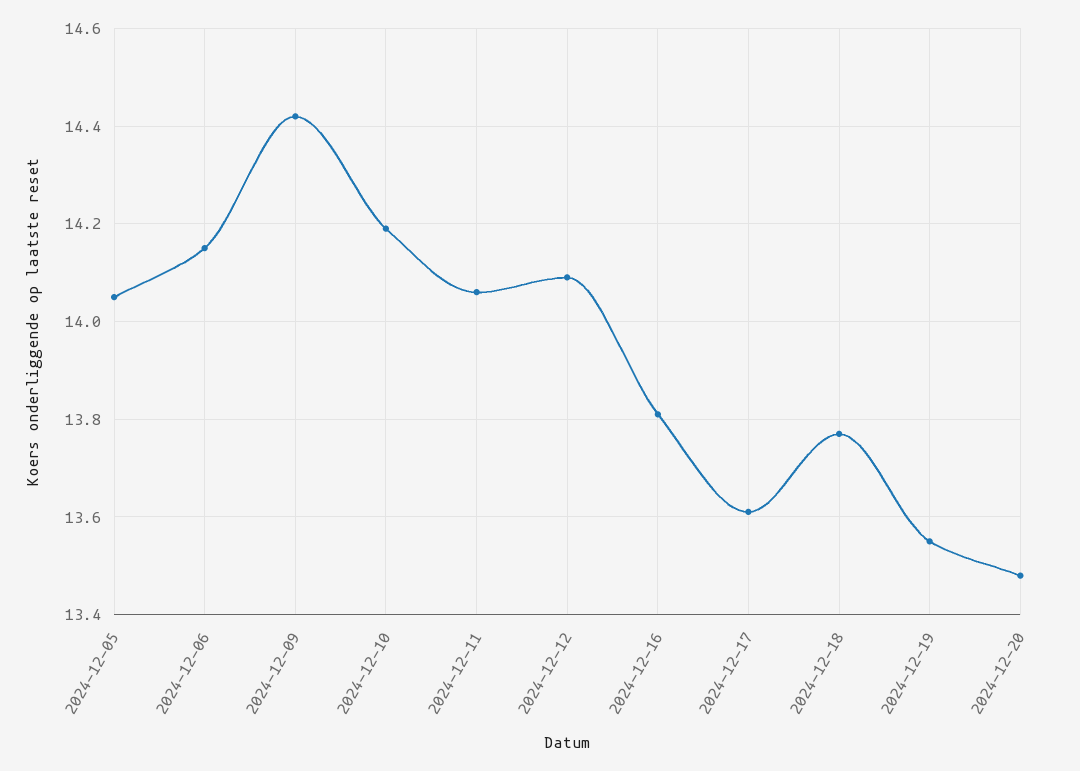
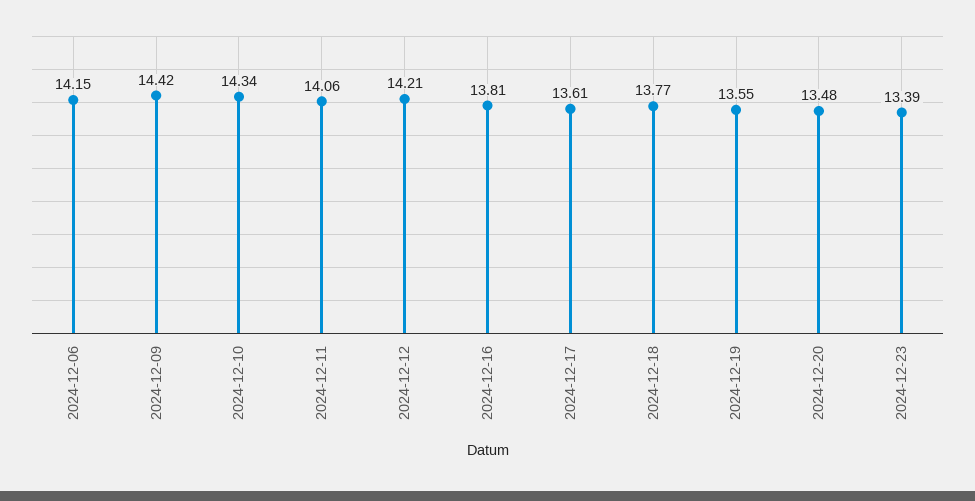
2024-12-05: 14.05 -> none
2024-12-10: 14.2 -> 14.34
2024-12-12: 14.1 -> 14.21
2024-12-23: none -> 13.39

